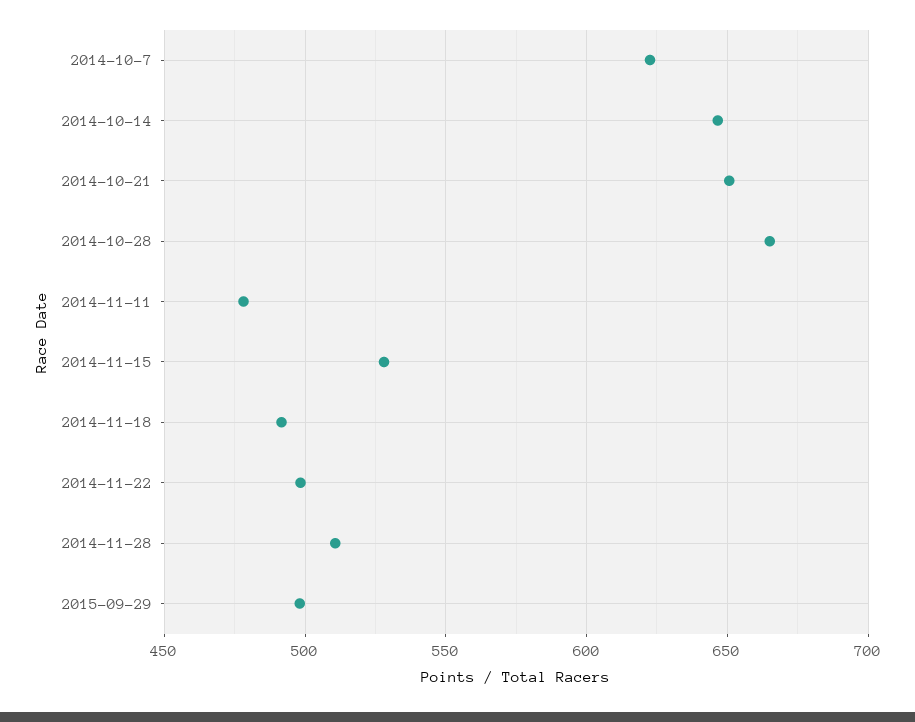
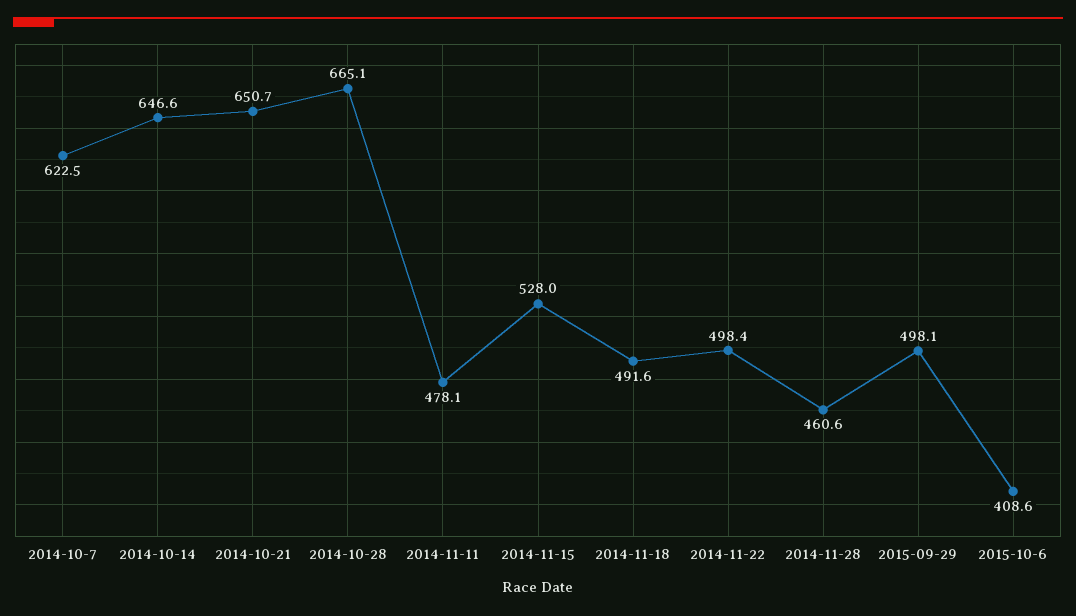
2014-11-28: 510 -> 460.6
2015-10-6: none -> 408.6

